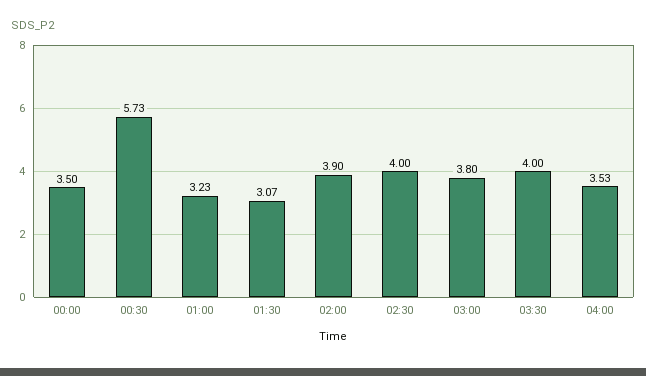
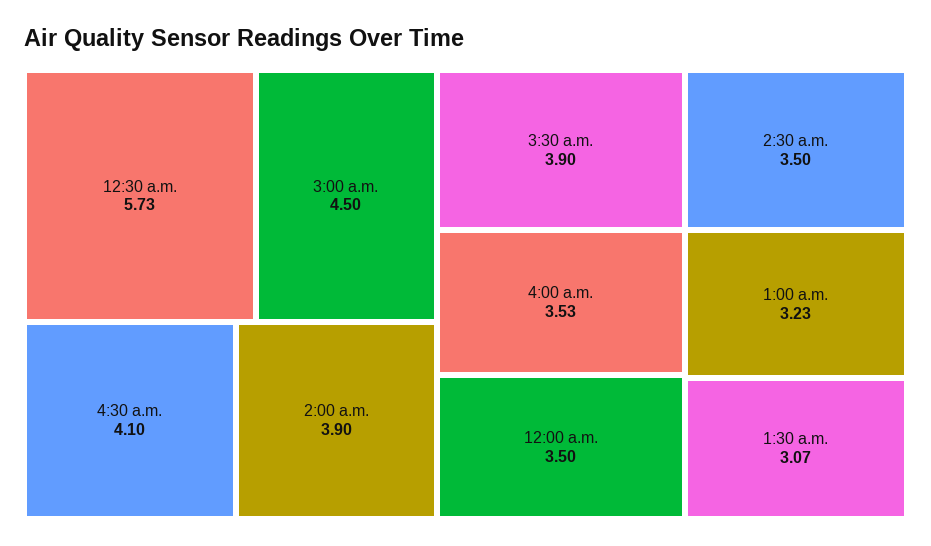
02:30: 4 -> 3.5
03:00: 3.8 -> 4.5
03:30: 4 -> 3.9
4:30 a.m.: none -> 4.1

